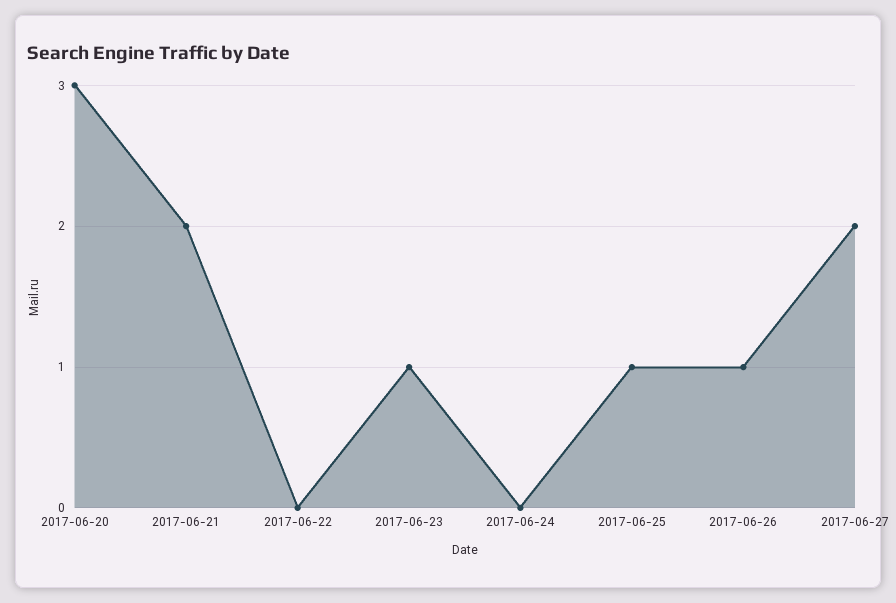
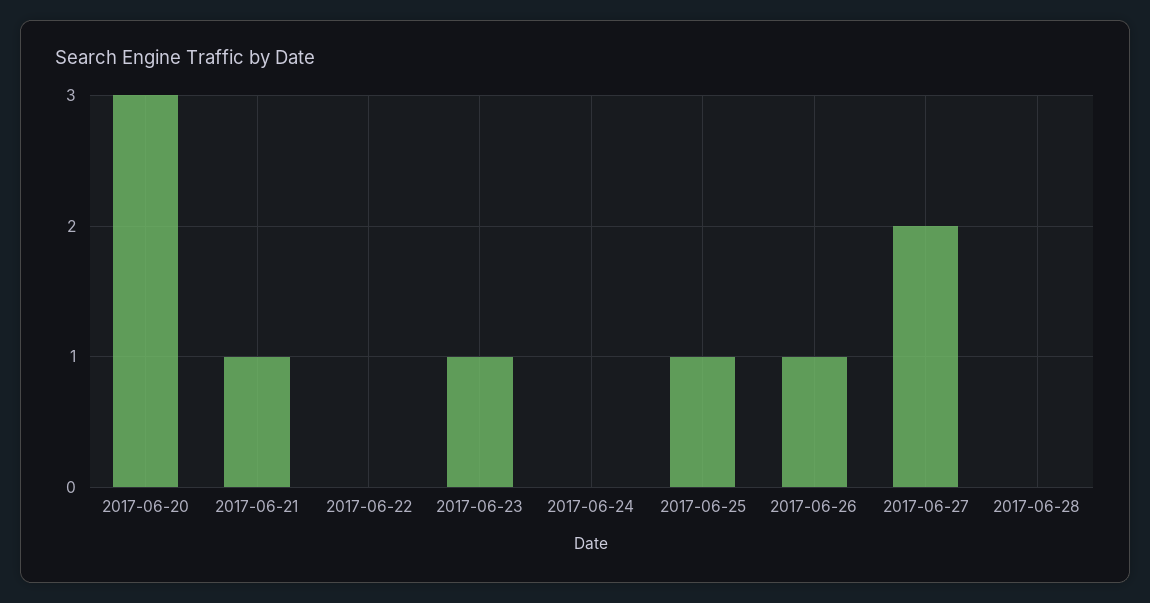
2017-06-21: 2 -> 1
2017-06-28: none -> 0

